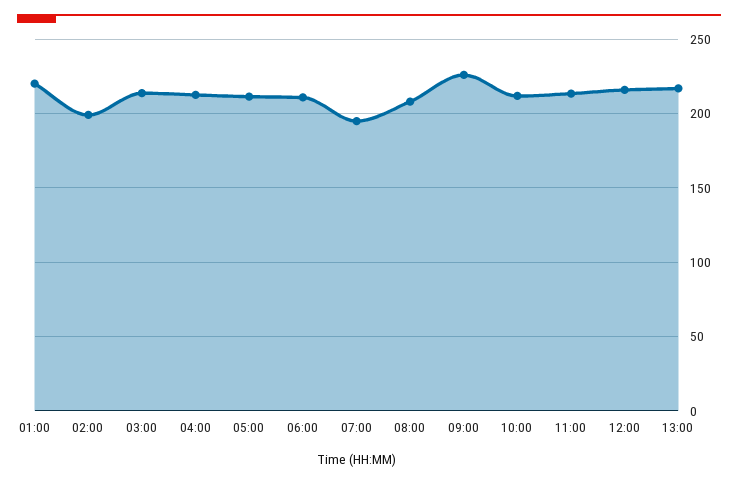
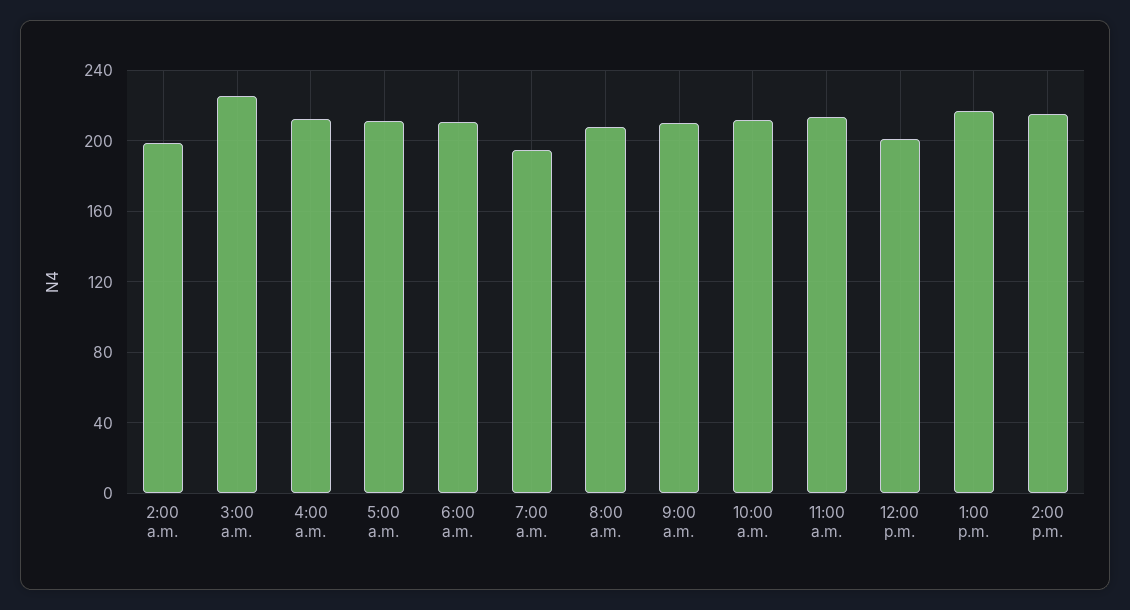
01:00: 220 -> none
03:00: 215 -> 225
09:00: 225 -> 210
12:00: 215 -> 200
2:00 p.m.: none -> 215

